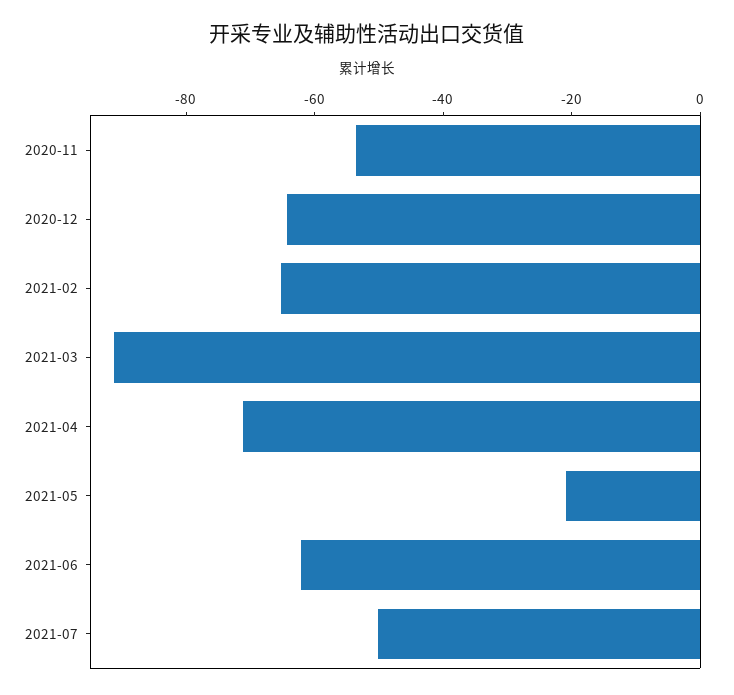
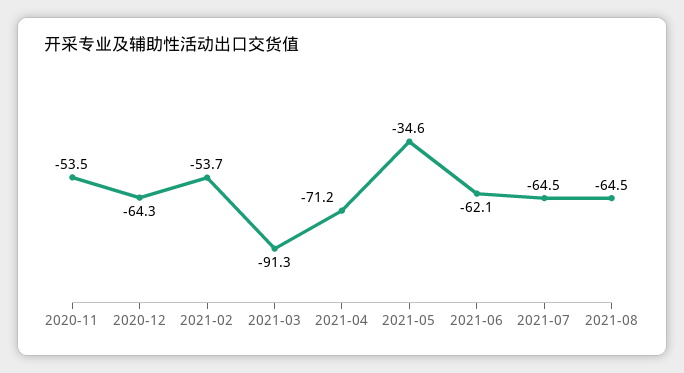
2021-02: -65 -> -53.7
2021-05: -20 -> -34.6
2021-07: -50 -> -64.5
2021-08: none -> -64.5

